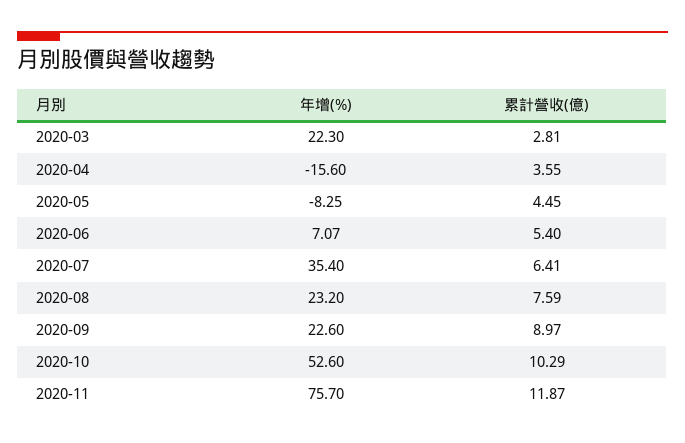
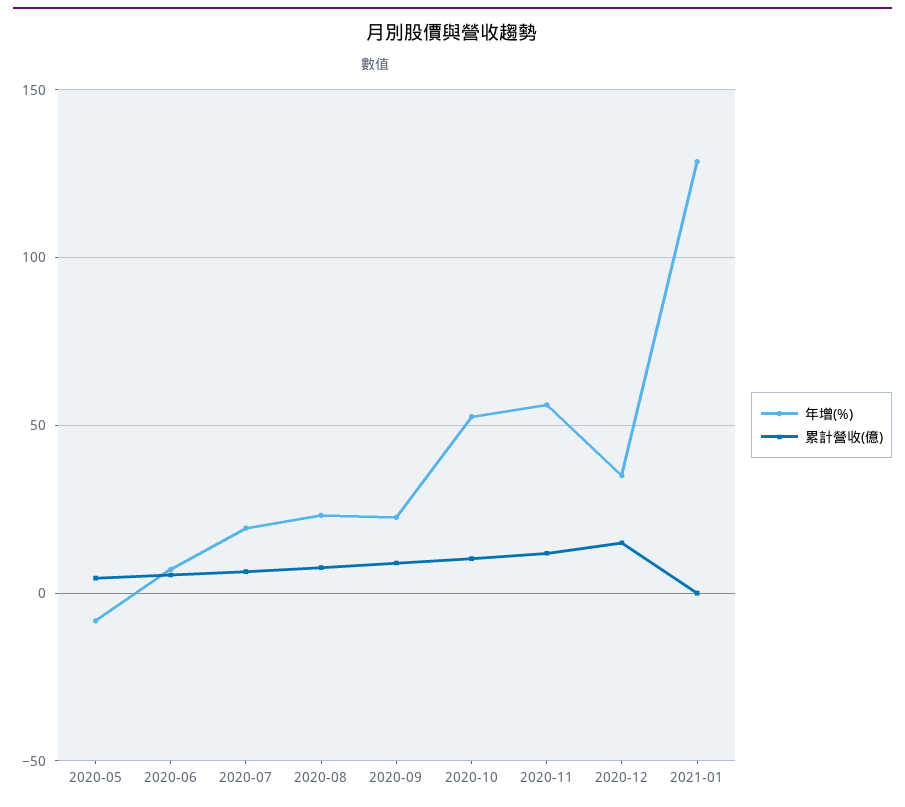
年增(%), 2020-03: 22.3 -> none
累計營收(億), 2020-03: 2.81 -> none
年增(%), 2020-04: -15.6 -> none
累計營收(億), 2020-04: 3.55 -> none
年增(%), 2020-07: 35.4 -> 20
年增(%), 2020-11: 75.7 -> 55
年增(%), 2020-12: none -> 35
累計營收(億), 2020-12: none -> 15
年增(%), 2021-01: none -> 130
累計營收(億), 2021-01: none -> 0

